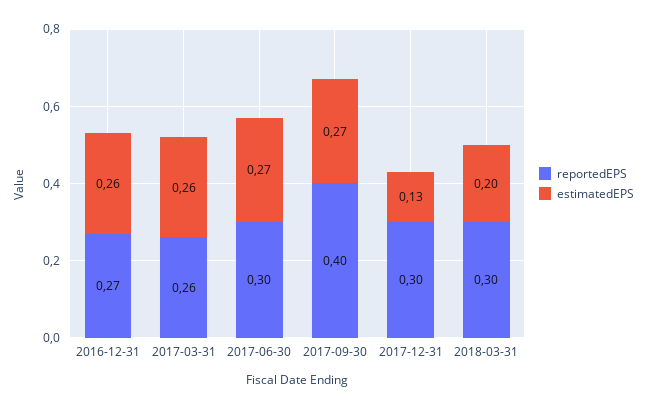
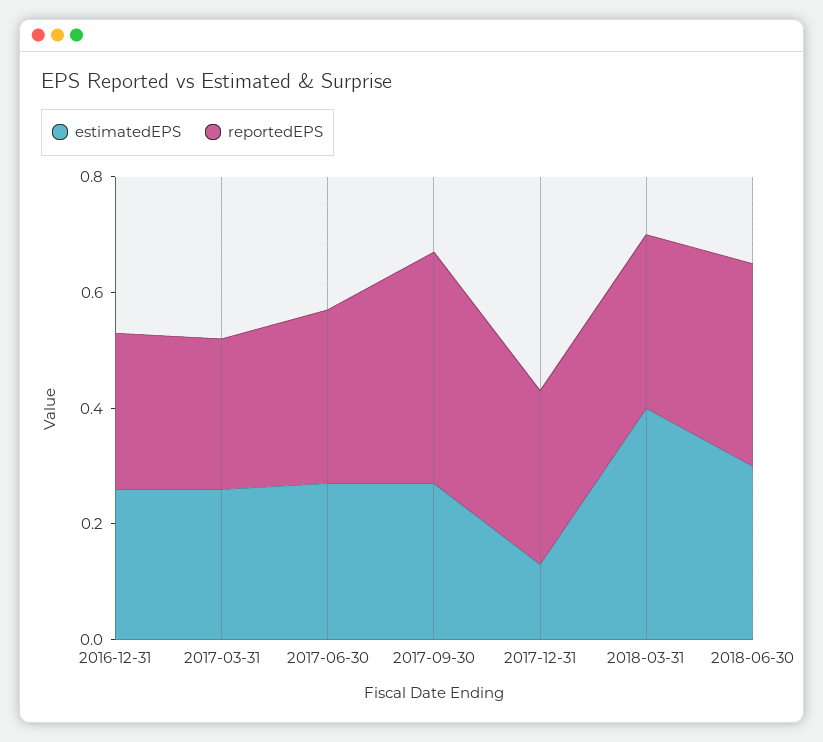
estimatedEPS, 2018-03-31: 0.2 -> 0.4
estimatedEPS, 2018-06-30: none -> 0.3
reportedEPS, 2018-06-30: none -> 0.35

